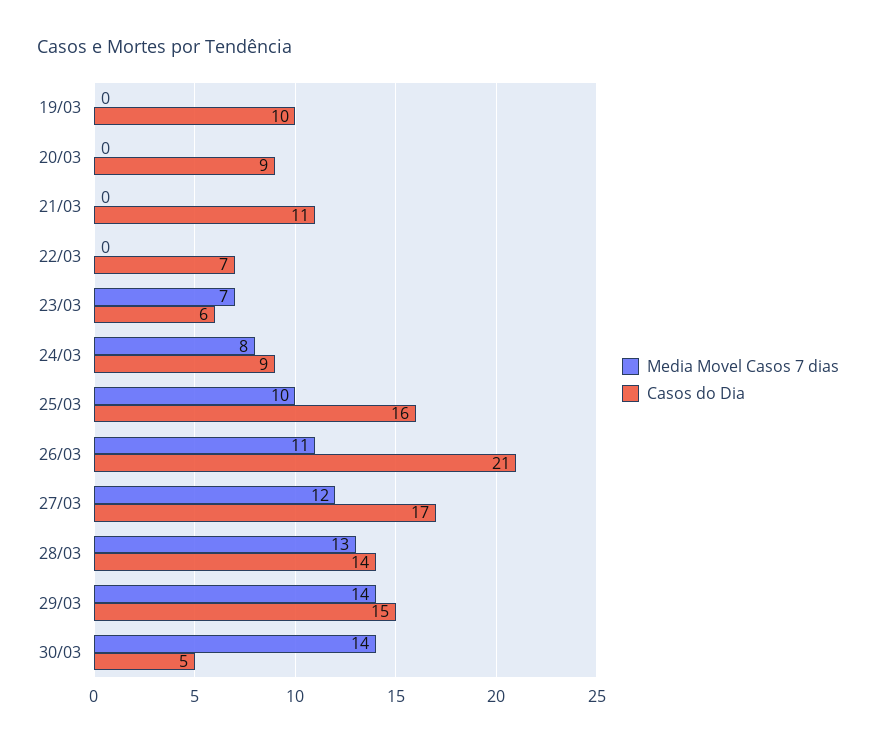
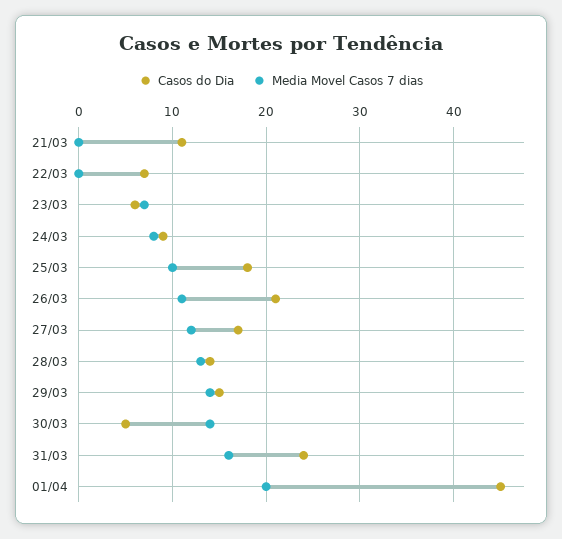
Media Movel Casos 7 dias, 19/03: 0 -> none
Casos do Dia, 19/03: 10 -> none
Media Movel Casos 7 dias, 20/03: 0 -> none
Casos do Dia, 20/03: 9 -> none
Casos do Dia, 25/03: 16 -> 18
Casos do Dia, 31/03: none -> 24
Media Movel Casos 7 dias, 31/03: none -> 16
Casos do Dia, 01/04: none -> 45
Media Movel Casos 7 dias, 01/04: none -> 20

